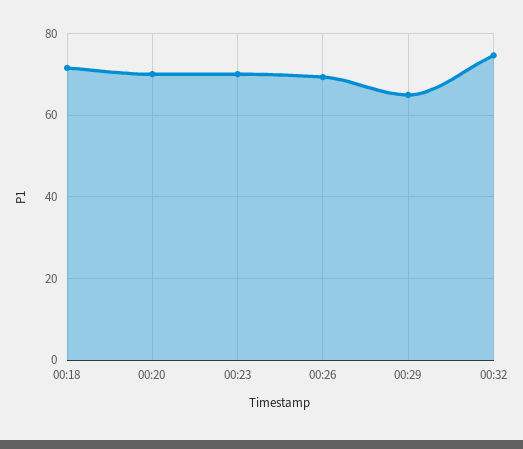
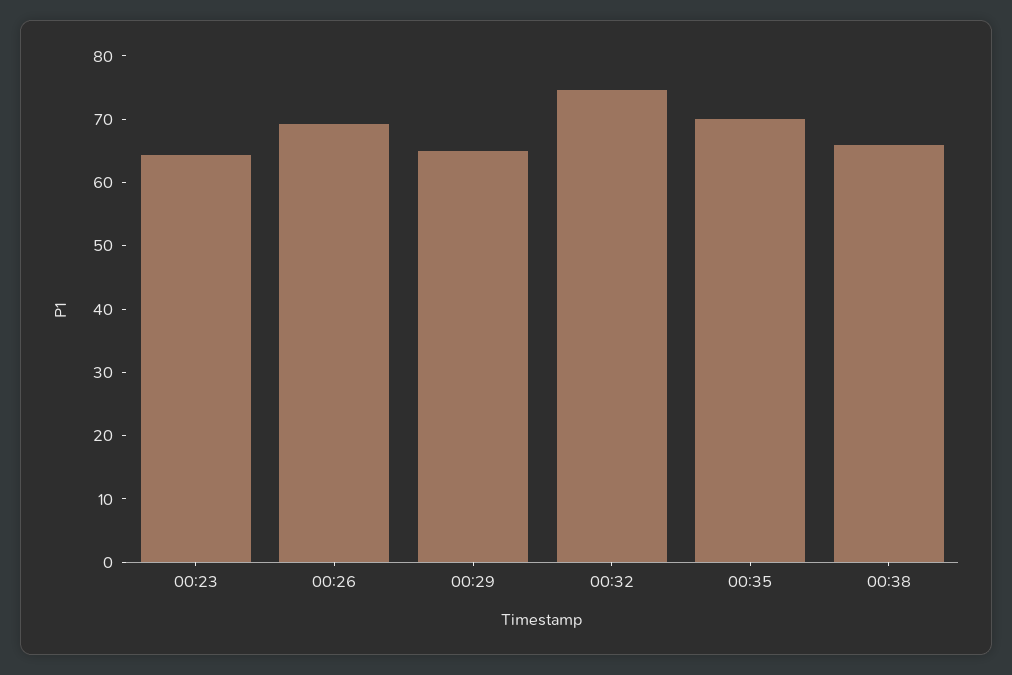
00:18: 72 -> none
00:20: 70 -> none
00:23: 70 -> 64
00:35: none -> 70
00:38: none -> 66

